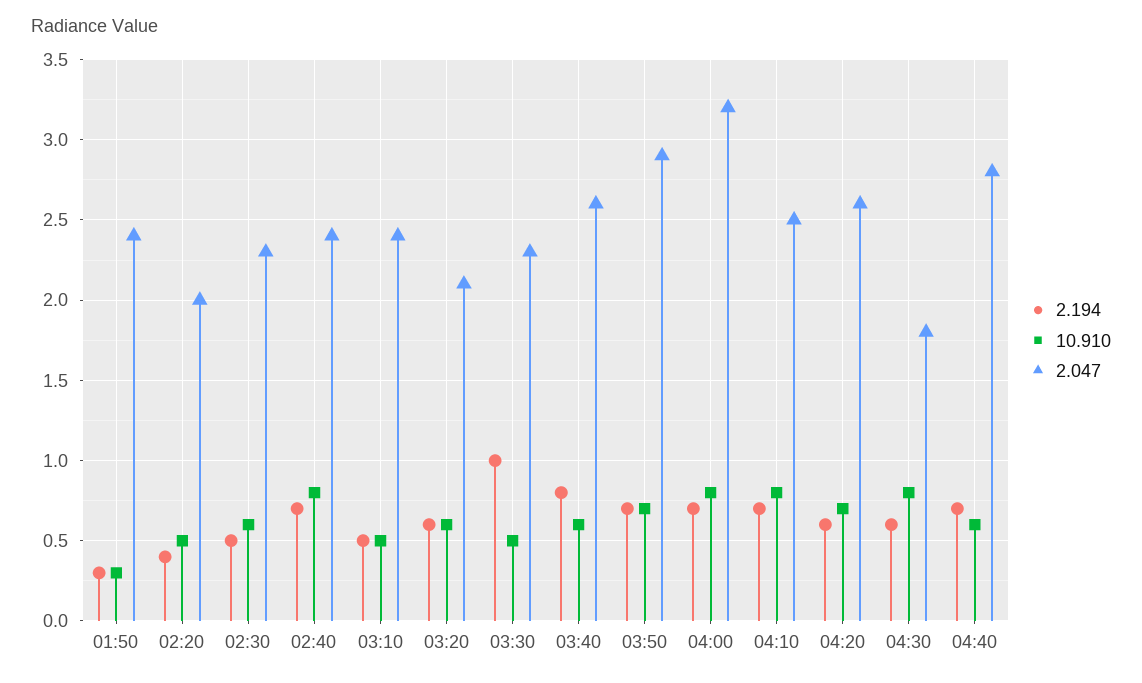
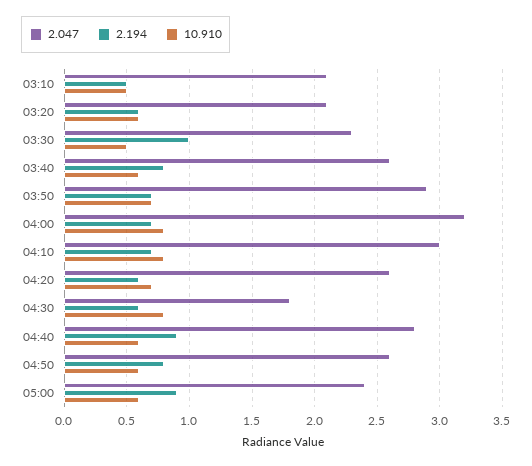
2.194, 01:50: 0.3 -> none
10.910, 01:50: 0.3 -> none
2.047, 01:50: 2.4 -> none
2.194, 02:20: 0.4 -> none
10.910, 02:20: 0.5 -> none
2.047, 02:20: 2 -> none
2.194, 02:30: 0.5 -> none
10.910, 02:30: 0.6 -> none
2.047, 02:30: 2.3 -> none
2.194, 02:40: 0.7 -> none
10.910, 02:40: 0.8 -> none
2.047, 02:40: 2.4 -> none
2.047, 03:10: 2.4 -> 2.1
2.047, 04:10: 2.5 -> 3
2.194, 04:40: 0.7 -> 0.9
2.047, 04:50: none -> 2.6
2.194, 04:50: none -> 0.8
10.910, 04:50: none -> 0.6
2.047, 05:00: none -> 2.4
2.194, 05:00: none -> 0.9
10.910, 05:00: none -> 0.6

